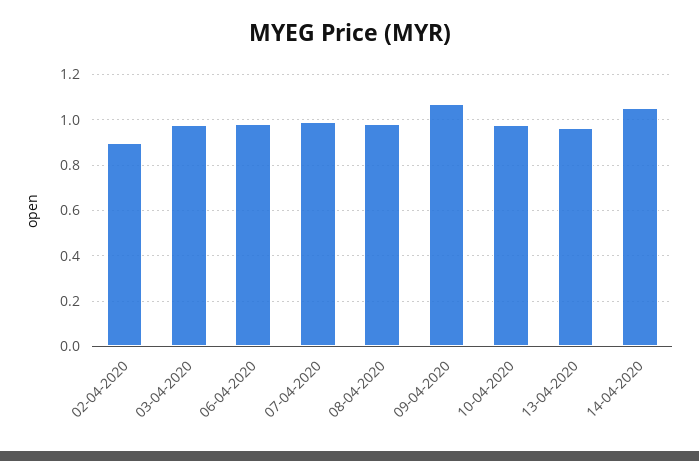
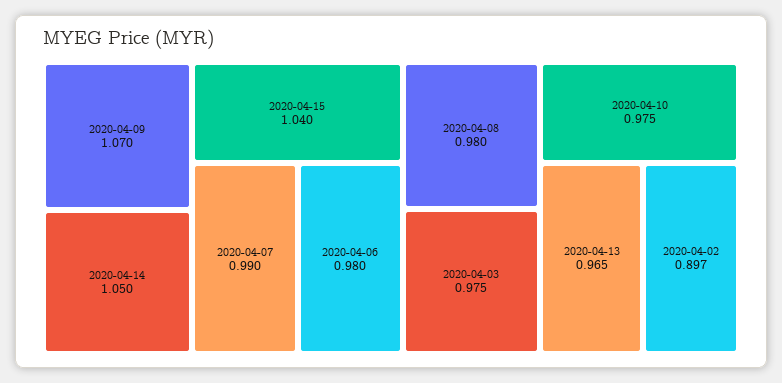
2020-04-15: none -> 1.04

